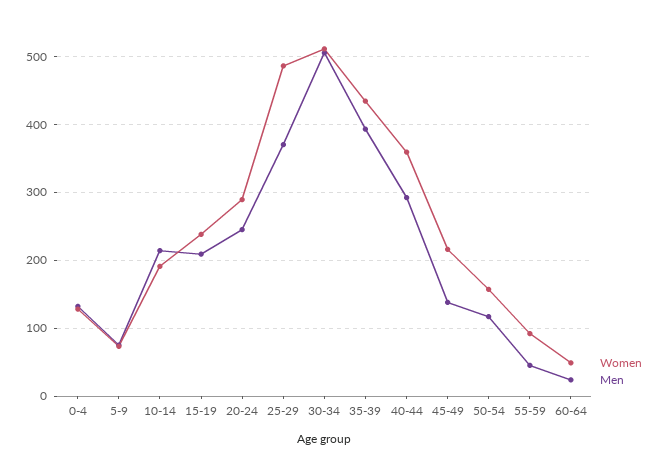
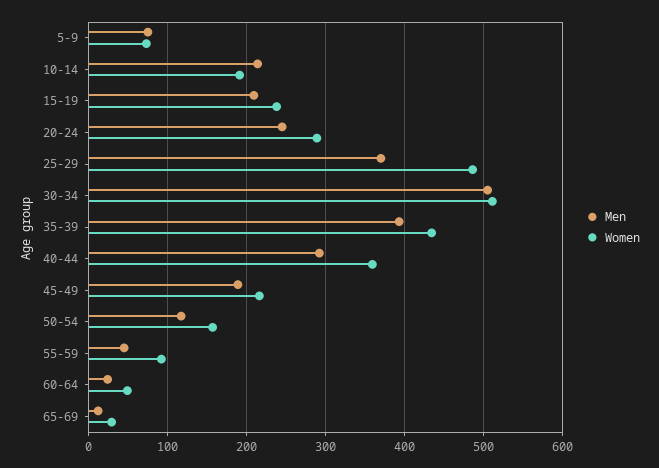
Women, 0-4: 130 -> none
Men, 0-4: 130 -> none
Men, 45-49: 140 -> 190
Men, 65-69: none -> 10
Women, 65-69: none -> 30

